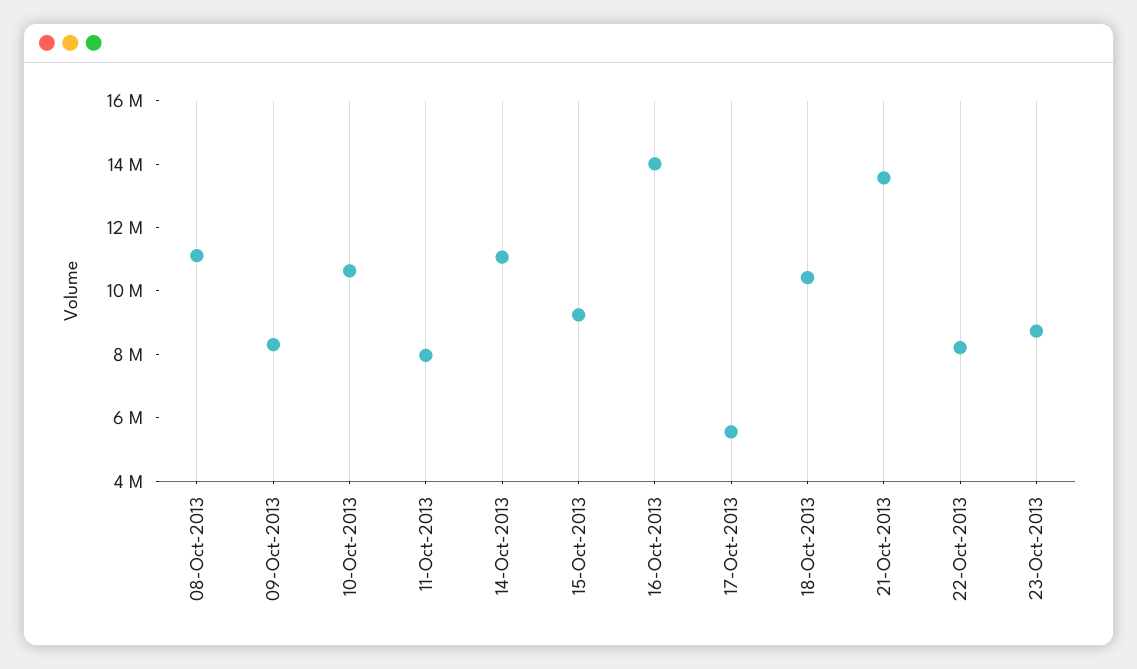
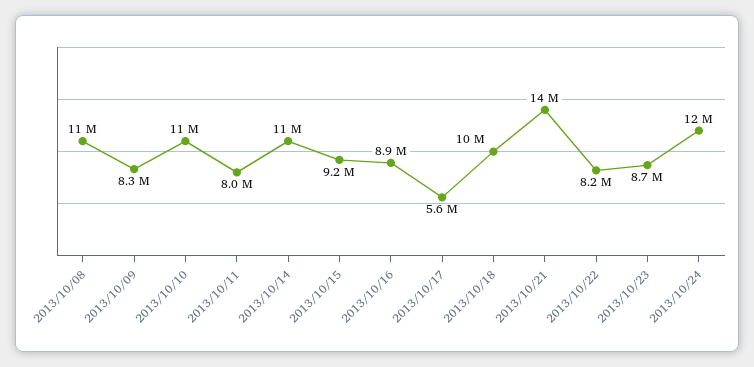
16-Oct-2013: 14000000 -> 8900000
2013/10/24: none -> 12000000

